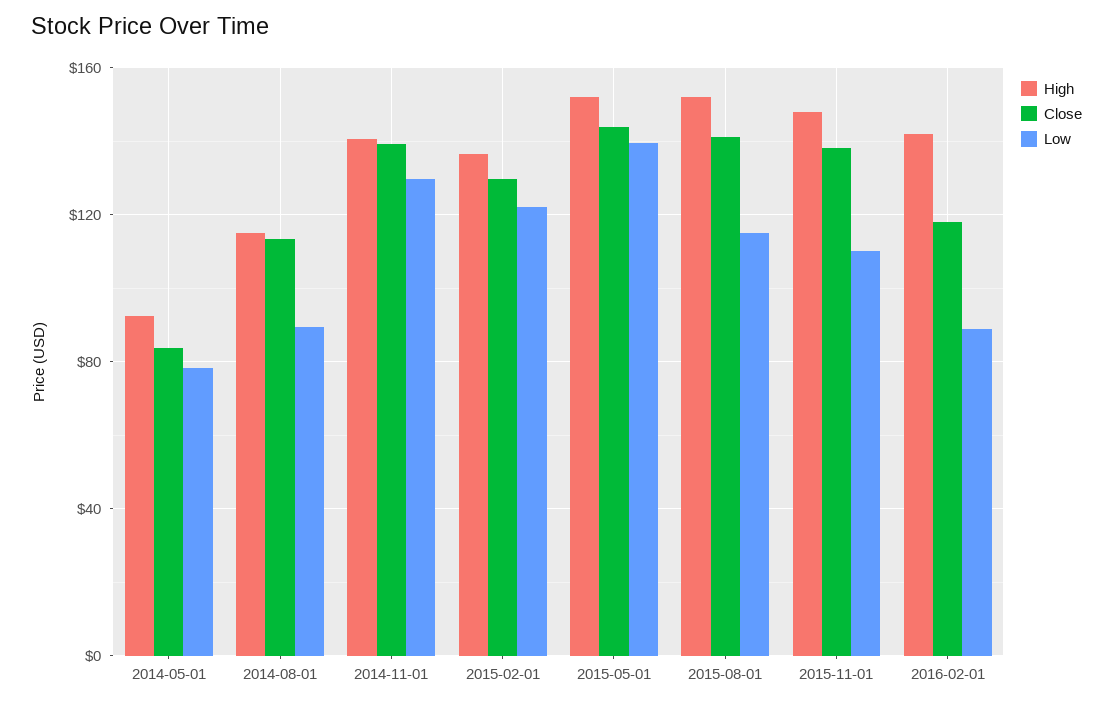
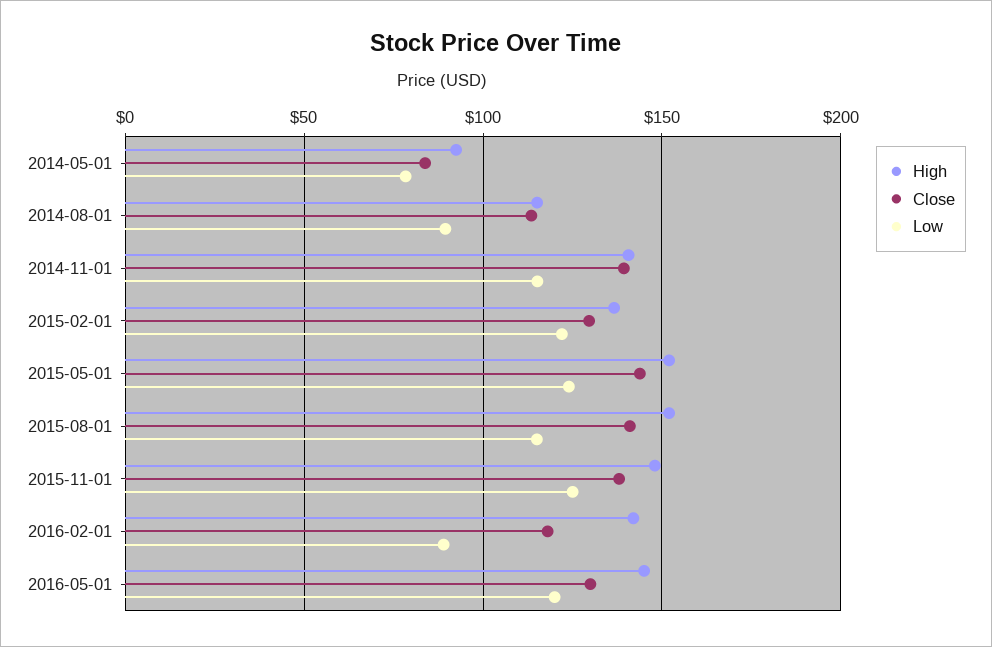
Low, 2014-11-01: 130 -> 115
Low, 2015-05-01: 140 -> 125
Low, 2015-11-01: 110 -> 125
High, 2016-05-01: none -> 145
Close, 2016-05-01: none -> 130
Low, 2016-05-01: none -> 120

